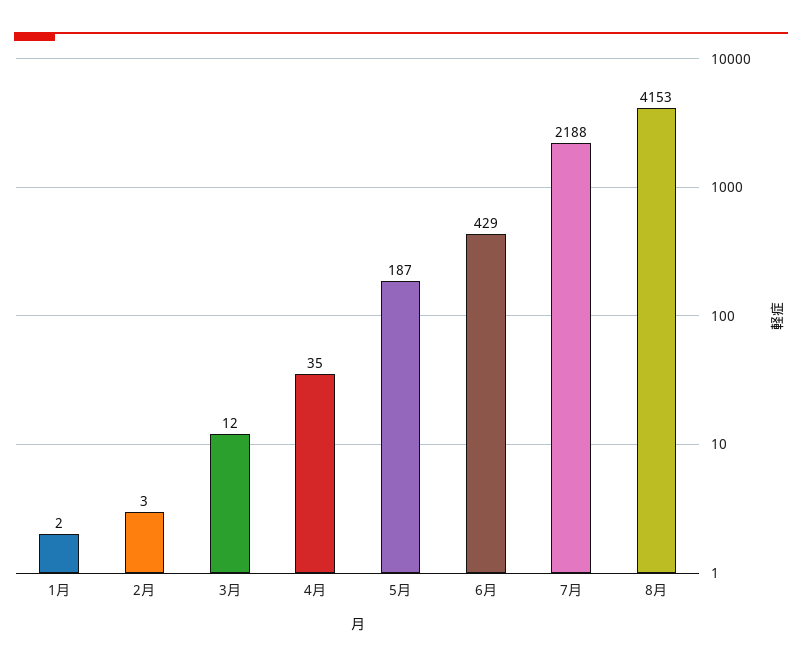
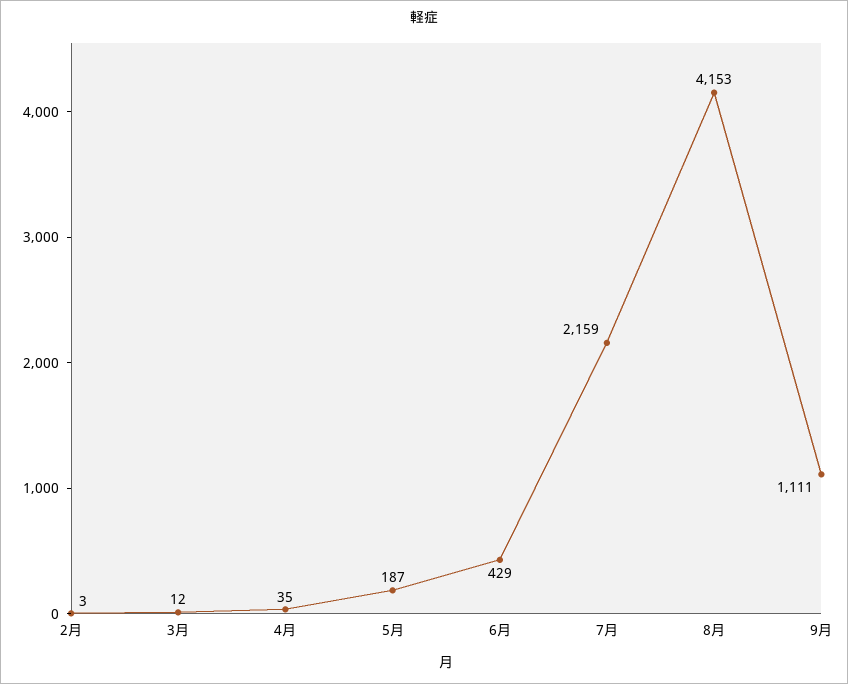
1月: 2 -> none
7月: 2188 -> 2159
9月: none -> 1111

